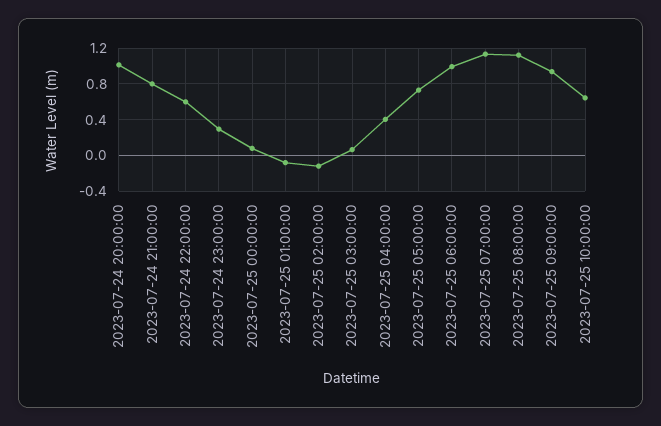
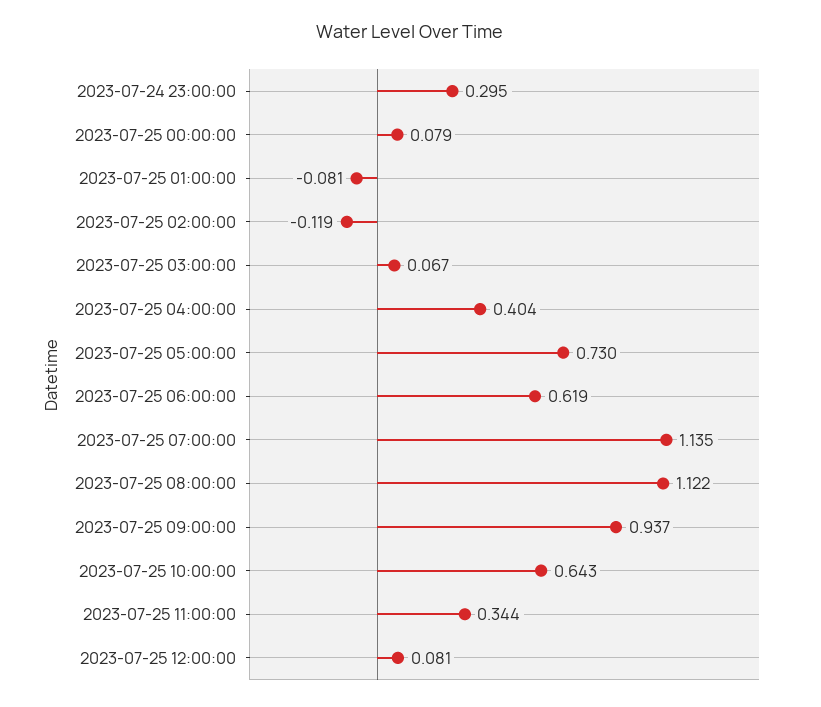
2023-07-24 20:00:00: 1 -> none
2023-07-24 21:00:00: 0.8 -> none
2023-07-24 22:00:00: 0.6 -> none
2023-07-25 06:00:00: 1 -> 0.619
2023-07-25 11:00:00: none -> 0.344
2023-07-25 12:00:00: none -> 0.081

